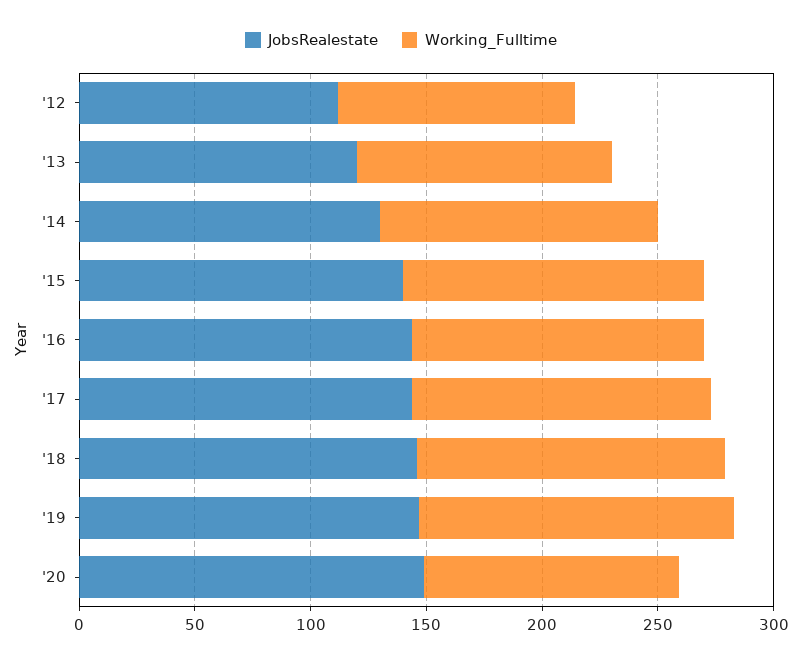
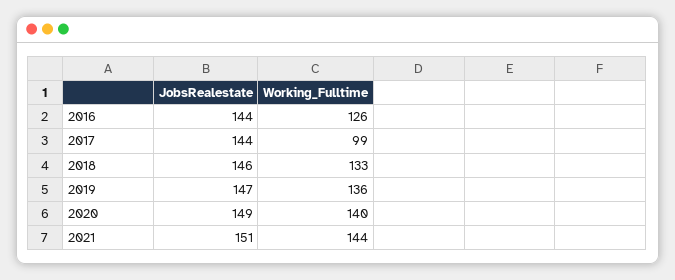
JobsRealestate, '12: 110 -> none
Working_Fulltime, '12: 100 -> none
JobsRealestate, '13: 120 -> none
Working_Fulltime, '13: 110 -> none
JobsRealestate, '14: 130 -> none
Working_Fulltime, '14: 120 -> none
JobsRealestate, '15: 140 -> none
Working_Fulltime, '15: 130 -> none
Working_Fulltime, '17: 130 -> 99
Working_Fulltime, '20: 110 -> 140
JobsRealestate, 2021: none -> 151
Working_Fulltime, 2021: none -> 144

